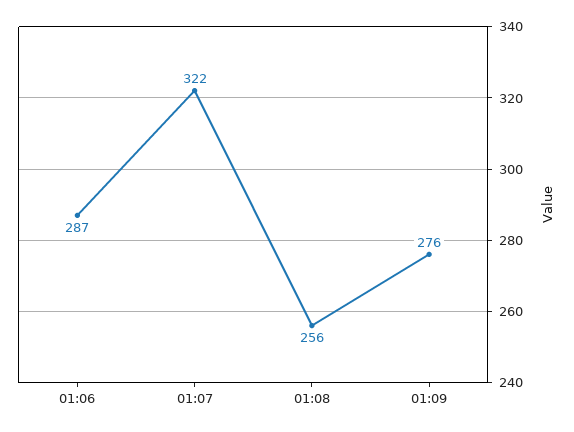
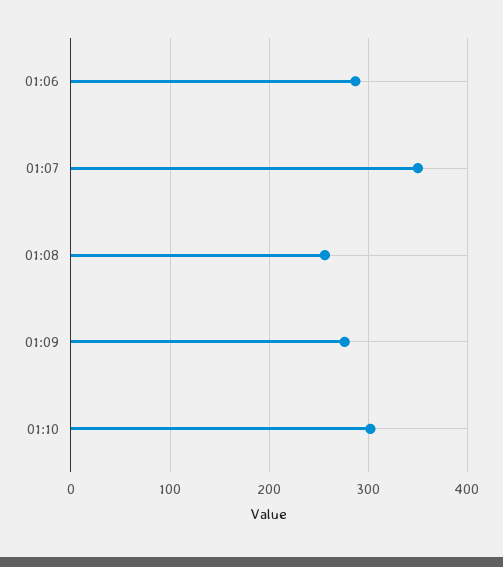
01:07: 322 -> 350
01:10: none -> 300

